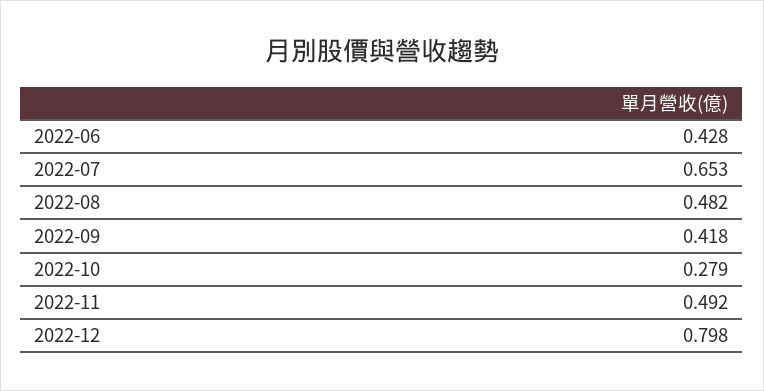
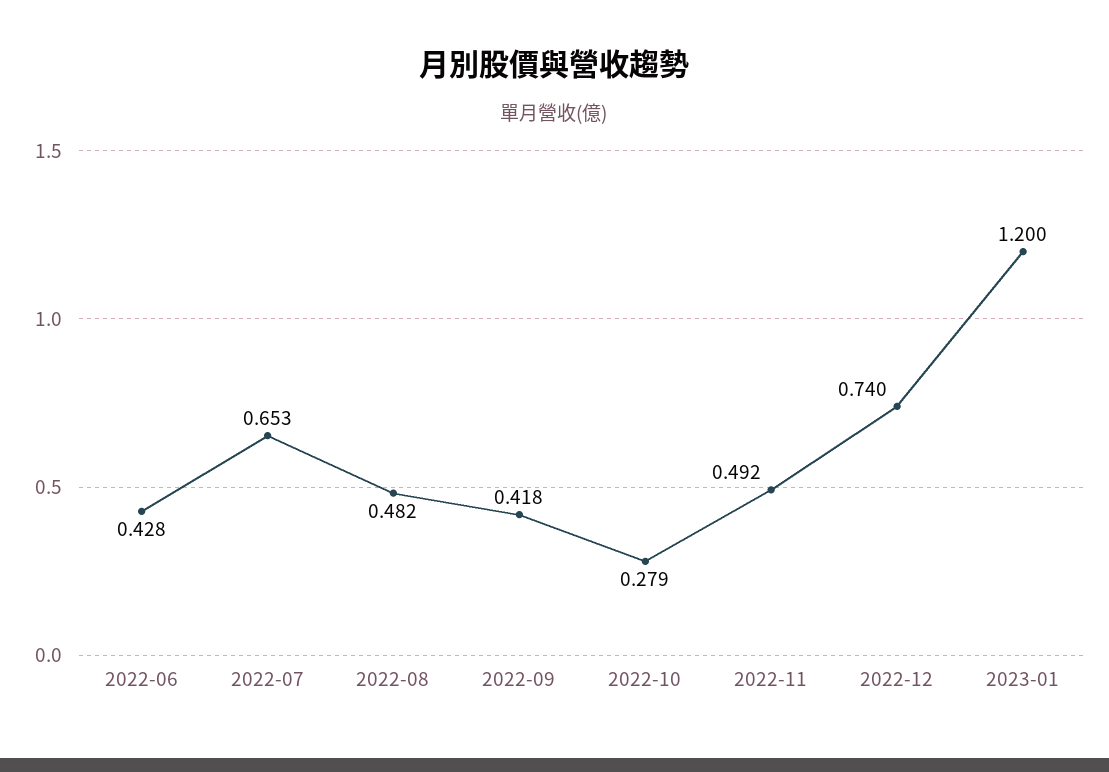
2022-12: 0.798 -> 0.74
2023-01: none -> 1.2

